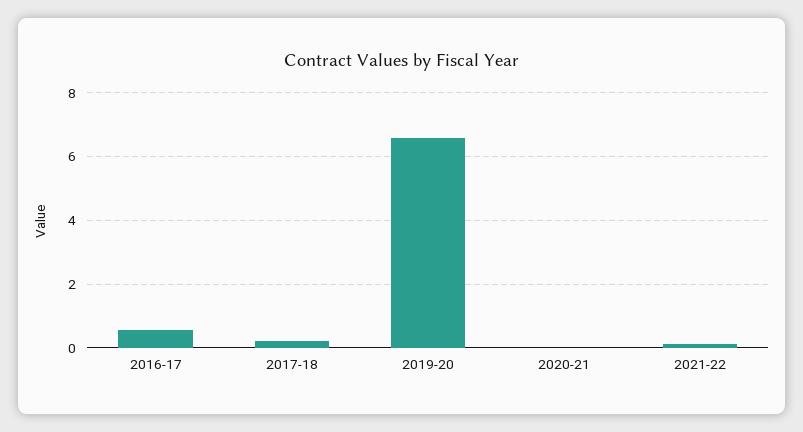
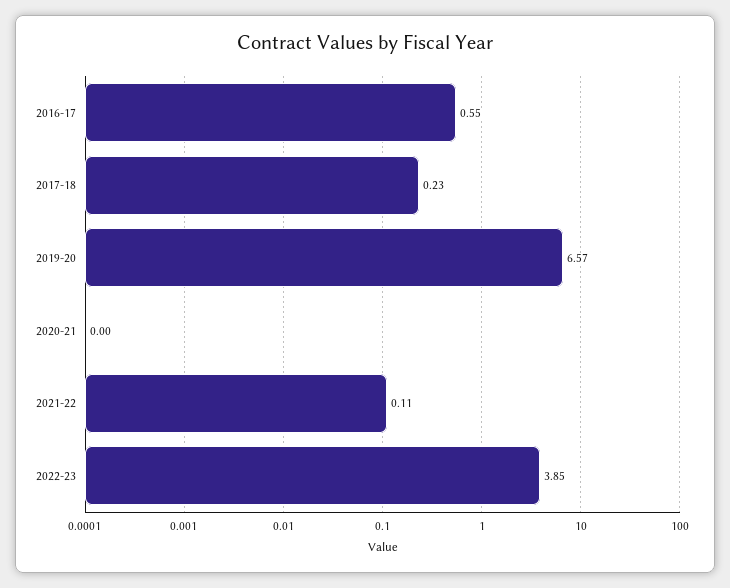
2022-23: none -> 3.85

